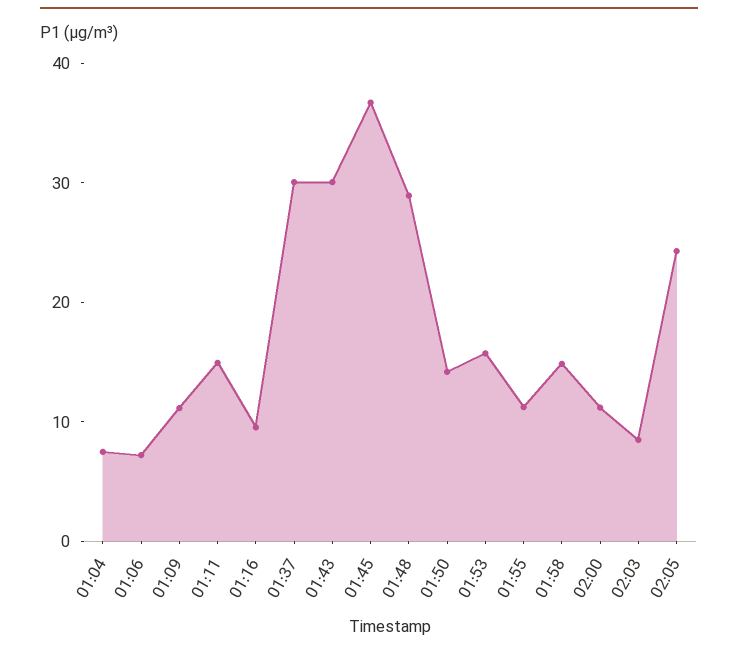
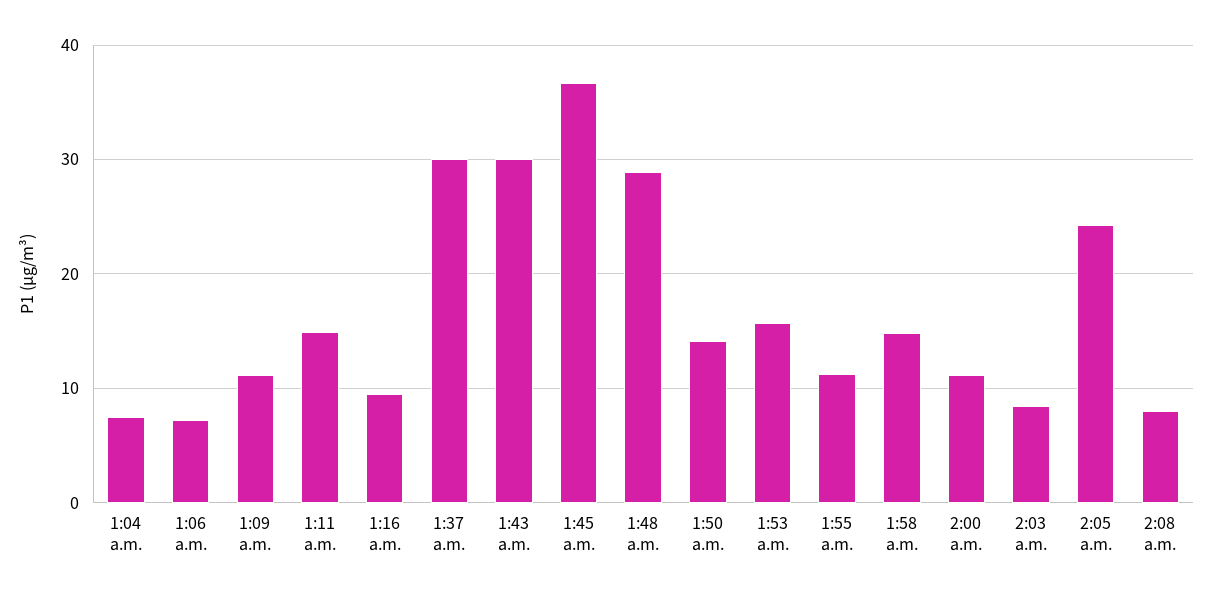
2:08 a.m.: none -> 8

